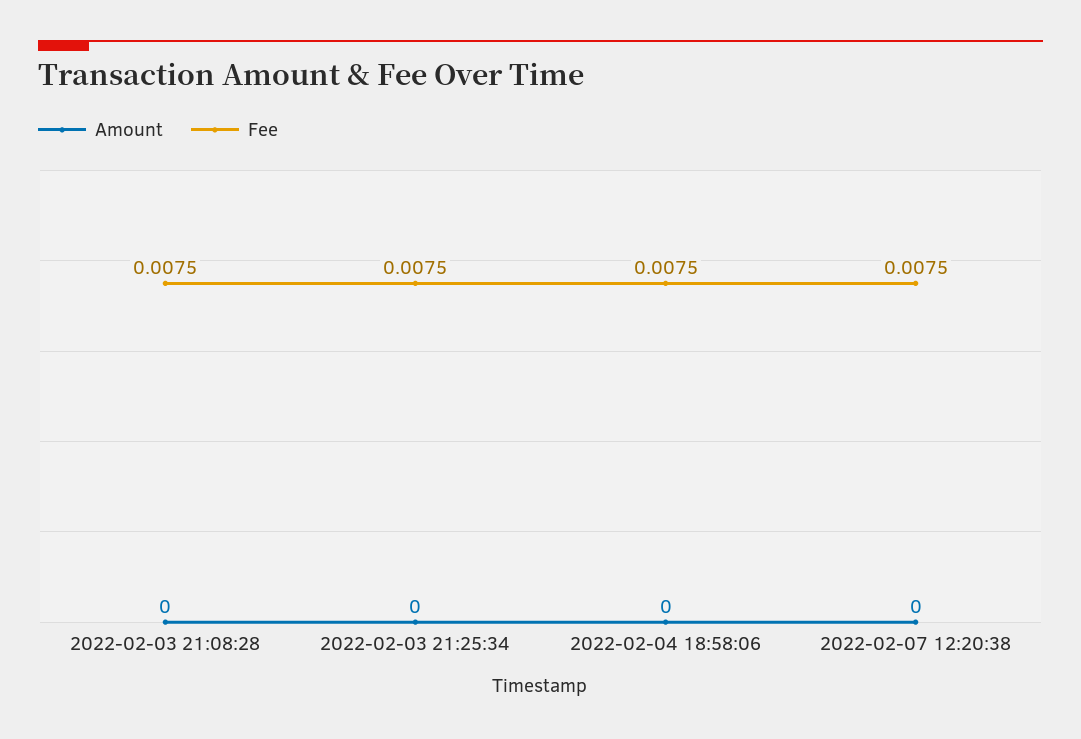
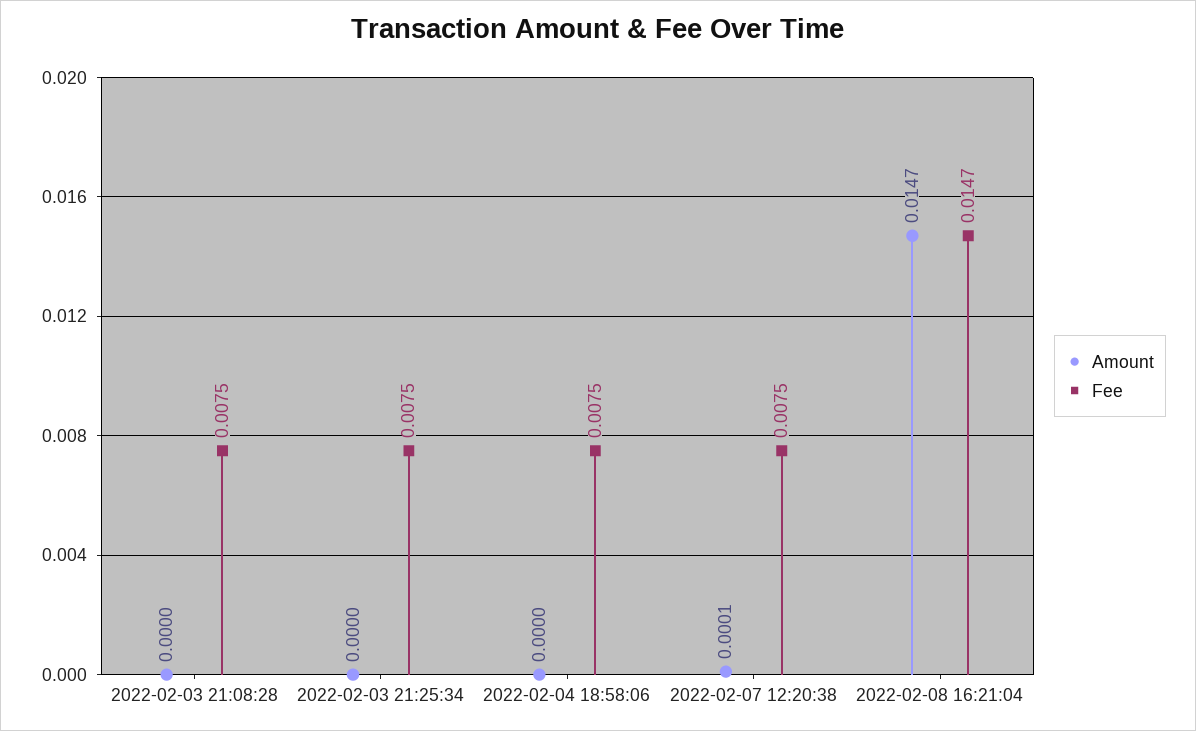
Amount, 2022-02-07 12:20:38: 0 -> 0.0001
Amount, 2022-02-08 16:21:04: none -> 0.0147
Fee, 2022-02-08 16:21:04: none -> 0.0147

